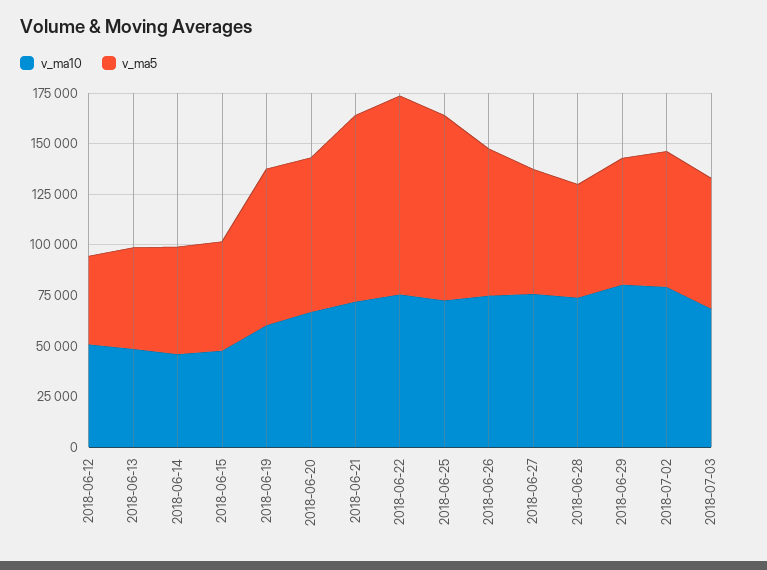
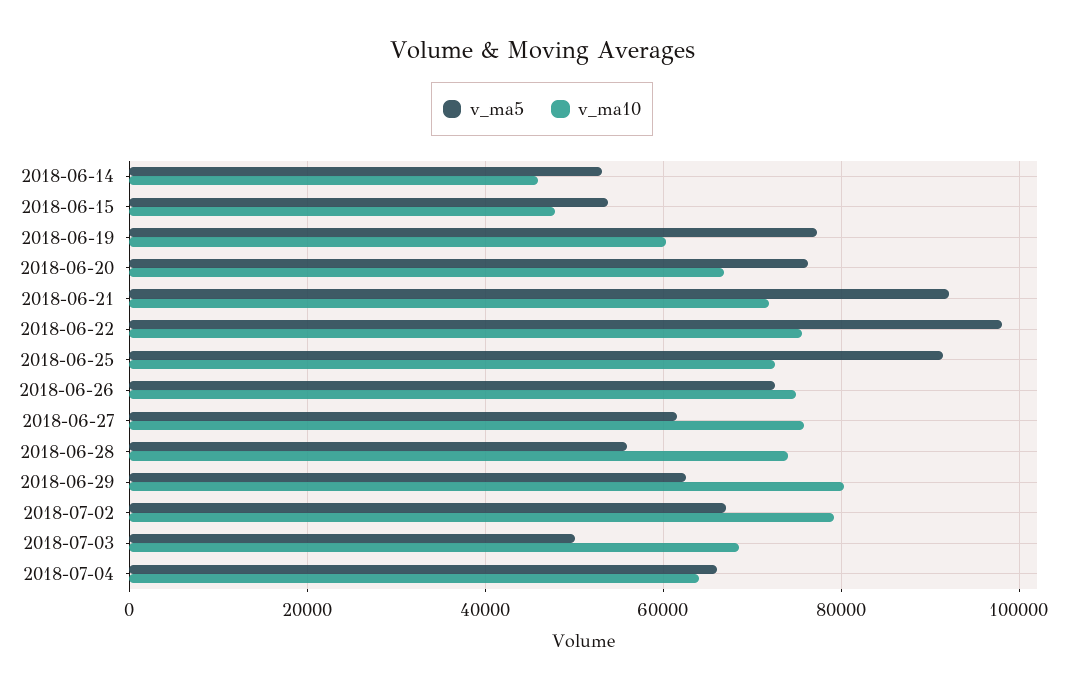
v_ma10, 2018-06-12: 50000 -> none
v_ma5, 2018-06-12: 45000 -> none
v_ma10, 2018-06-13: 50000 -> none
v_ma5, 2018-06-13: 50000 -> none
v_ma5, 2018-07-03: 65000 -> 50000
v_ma5, 2018-07-04: none -> 66000
v_ma10, 2018-07-04: none -> 64000

